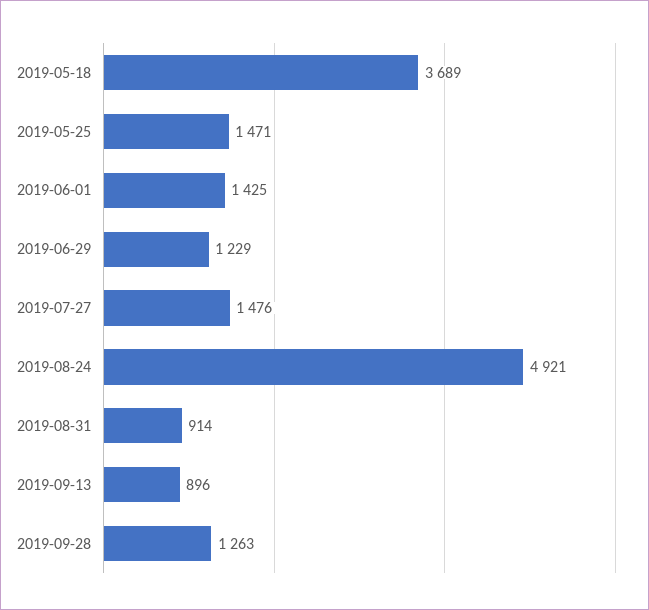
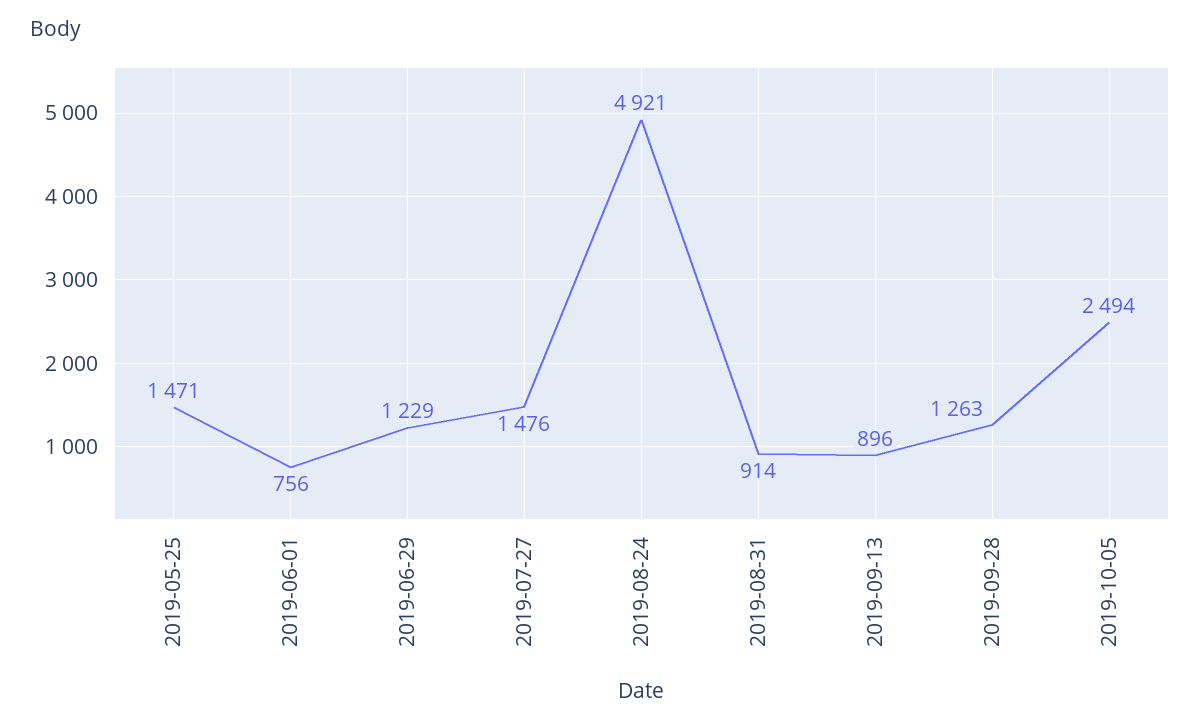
2019-05-18: 3689 -> none
2019-06-01: 1425 -> 756
2019-10-05: none -> 2494

